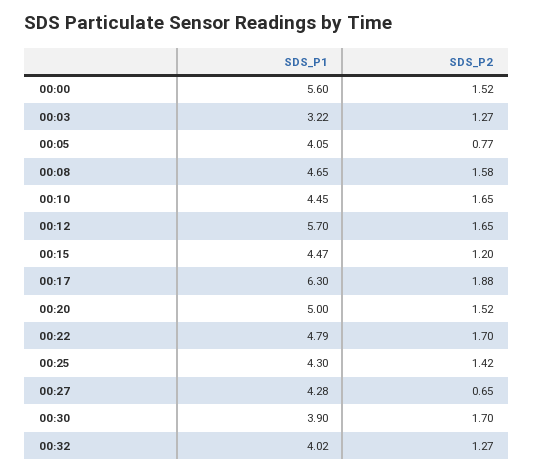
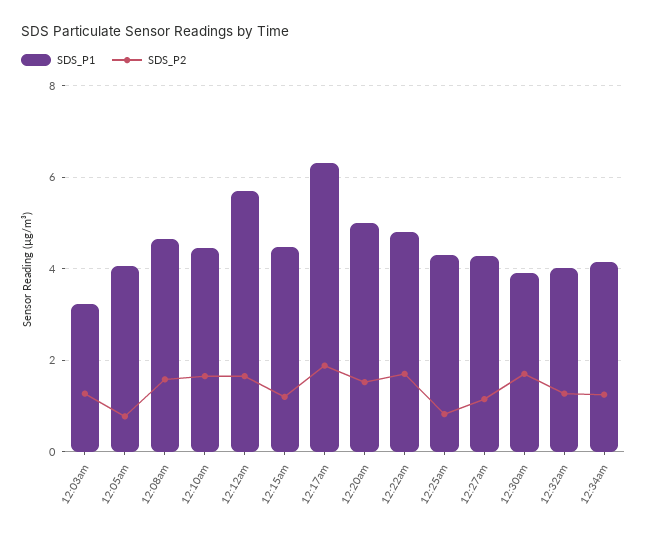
SDS_P1, 00:00: 5.6 -> none
SDS_P2, 00:00: 1.52 -> none
SDS_P2, 00:25: 1.42 -> 0.8
SDS_P2, 00:27: 0.65 -> 1.2
SDS_P1, 12:34am: none -> 4.2
SDS_P2, 12:34am: none -> 1.2

